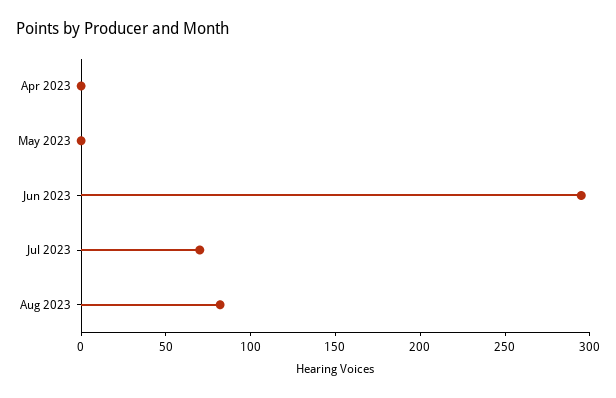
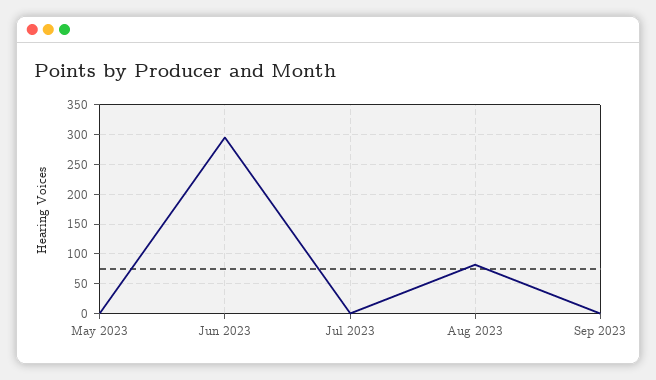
Apr 2023: 0 -> none
Jul 2023: 70 -> 0
Sep 2023: none -> 0

